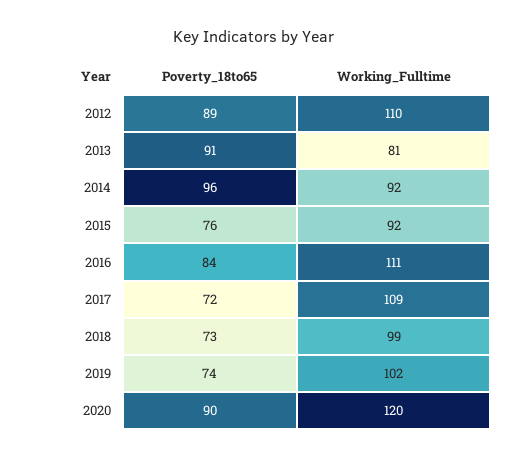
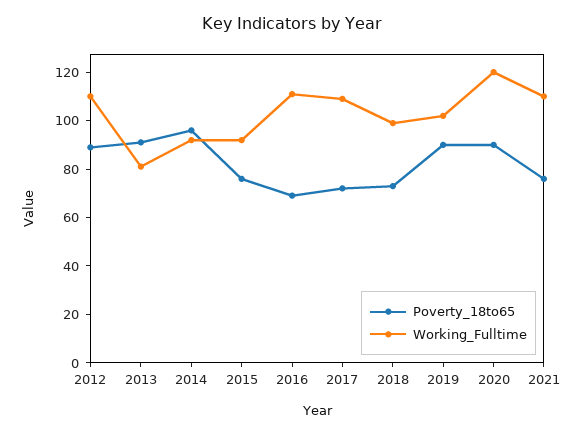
Poverty_18to65, 2016: 84 -> 70
Poverty_18to65, 2019: 74 -> 90
Poverty_18to65, 2021: none -> 75
Working_Fulltime, 2021: none -> 110

